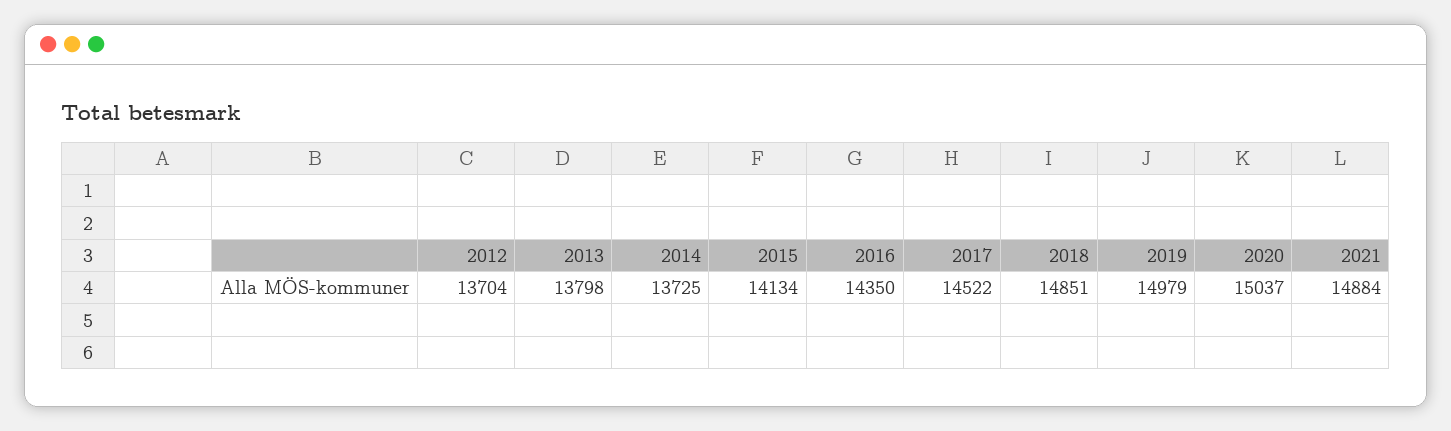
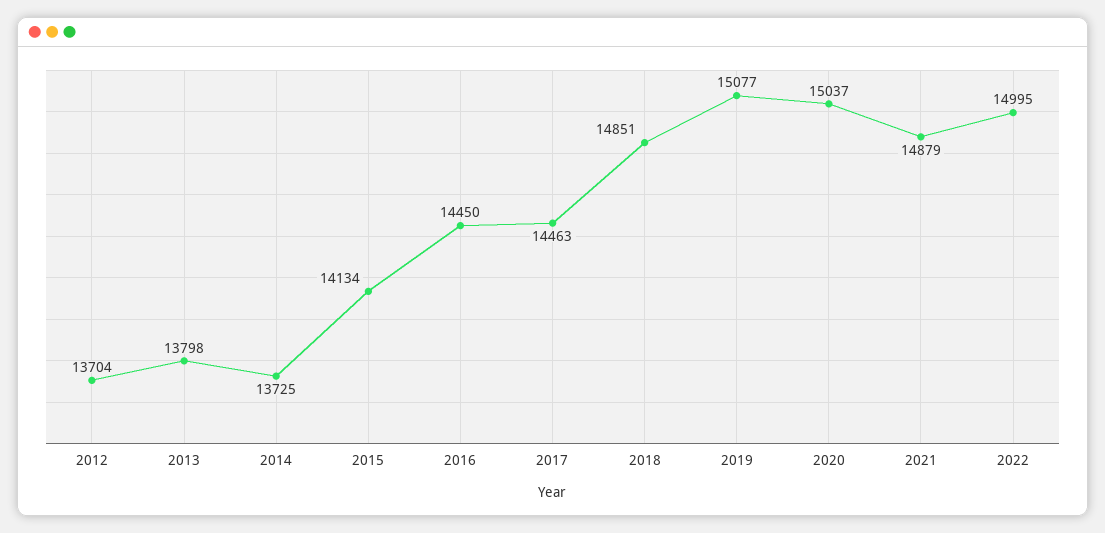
2016: 14350 -> 14450
2017: 14522 -> 14463
2019: 14979 -> 15077
2021: 14884 -> 14879
2022: none -> 14995

